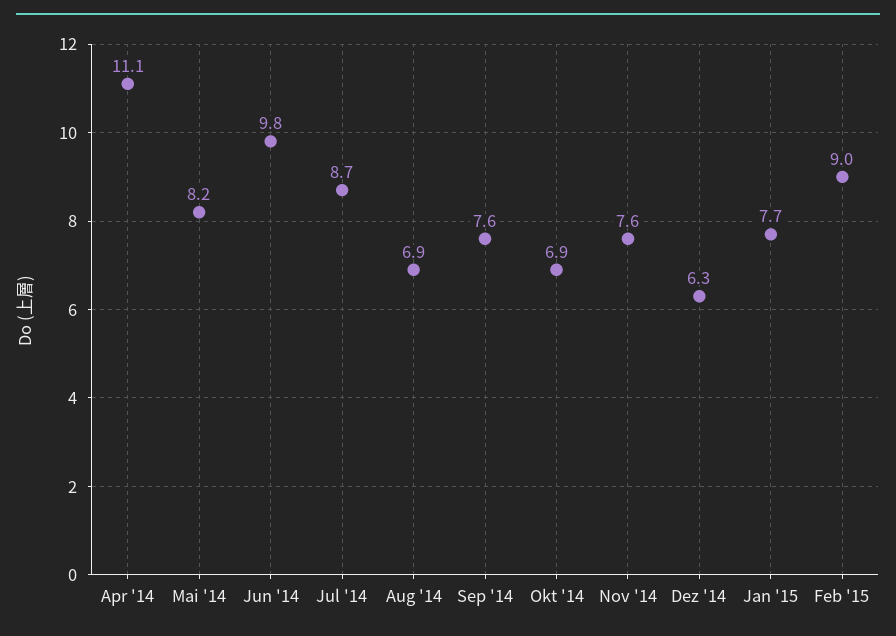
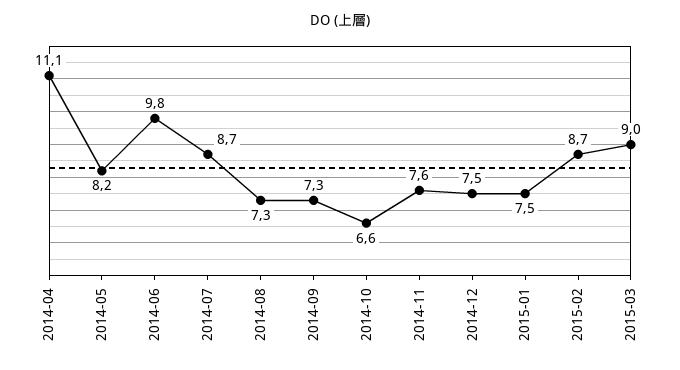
Aug '14: 6.9 -> 7.3
Sep '14: 7.6 -> 7.3
Okt '14: 6.9 -> 6.6
Dez '14: 6.3 -> 7.5
Jan '15: 7.7 -> 7.5
Feb '15: 9 -> 8.7
2015-03: none -> 9

